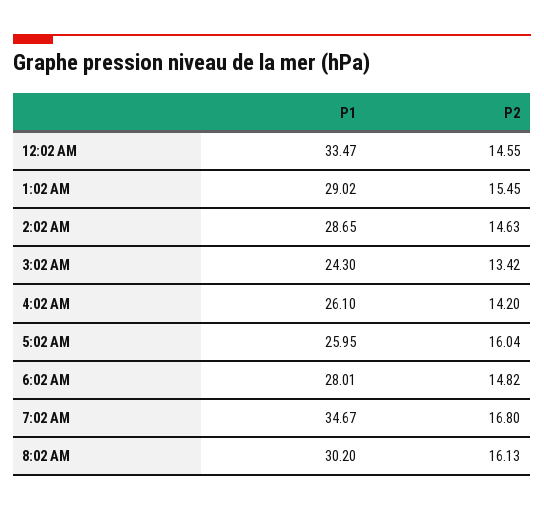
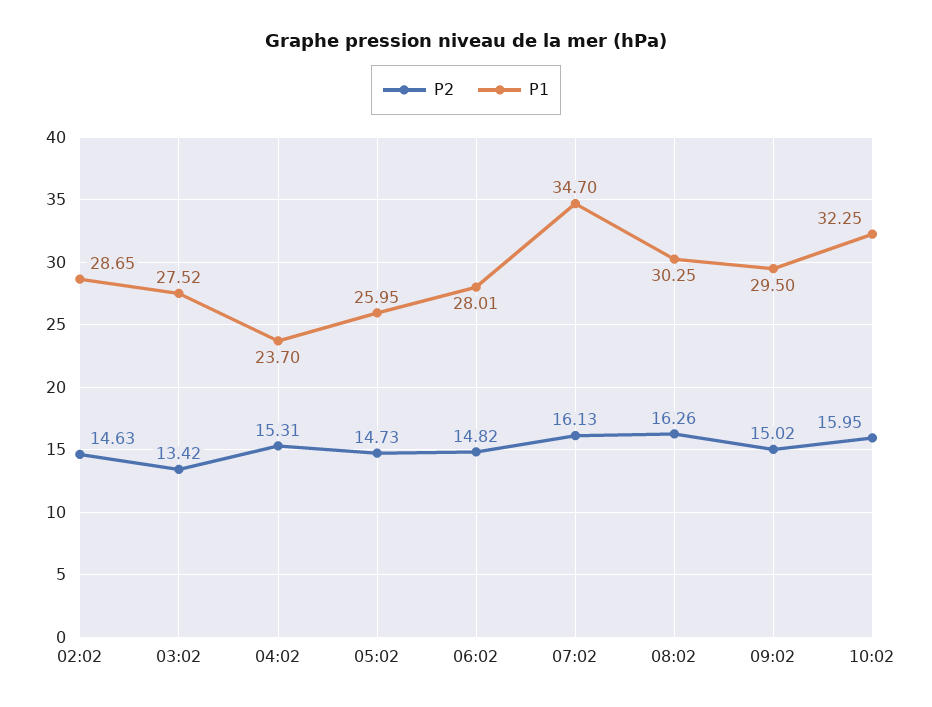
P1, 12:02 AM: 33.47 -> none
P2, 12:02 AM: 14.55 -> none
P1, 1:02 AM: 29.02 -> none
P2, 1:02 AM: 15.45 -> none
P1, 3:02 AM: 24.3 -> 27.52
P1, 4:02 AM: 26.1 -> 23.7
P2, 4:02 AM: 14.2 -> 15.31
P2, 5:02 AM: 16.04 -> 14.73
P1, 7:02 AM: 34.67 -> 34.7
P2, 7:02 AM: 16.8 -> 16.13
P1, 8:02 AM: 30.2 -> 30.25
P2, 8:02 AM: 16.13 -> 16.26
P2, 09:02: none -> 15.02
P1, 09:02: none -> 29.5
P2, 10:02: none -> 15.95
P1, 10:02: none -> 32.25

